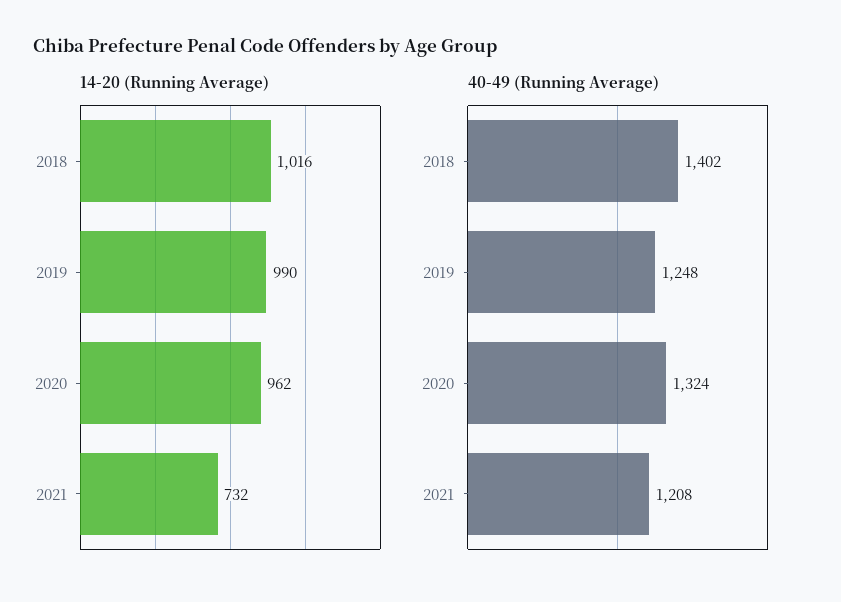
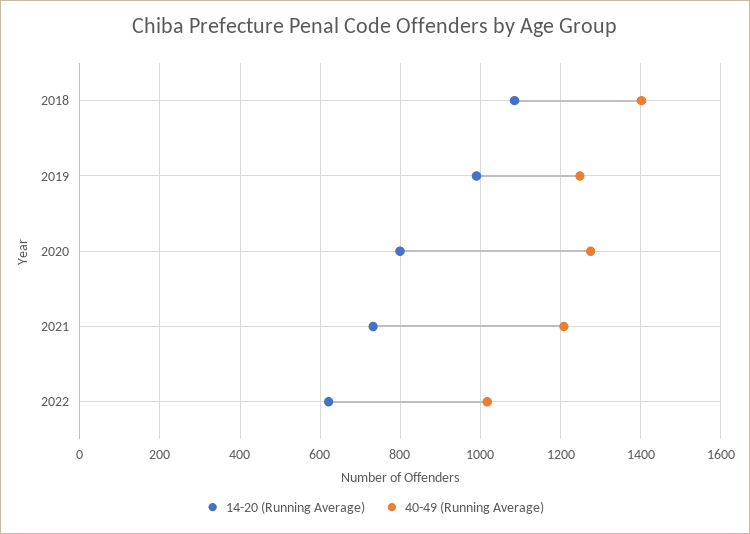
14-20 (Running Average), 2018: 1016 -> 1080
14-20 (Running Average), 2020: 962 -> 800
40-49 (Running Average), 2020: 1324 -> 1280
14-20 (Running Average), 2022: none -> 620
40-49 (Running Average), 2022: none -> 1020

